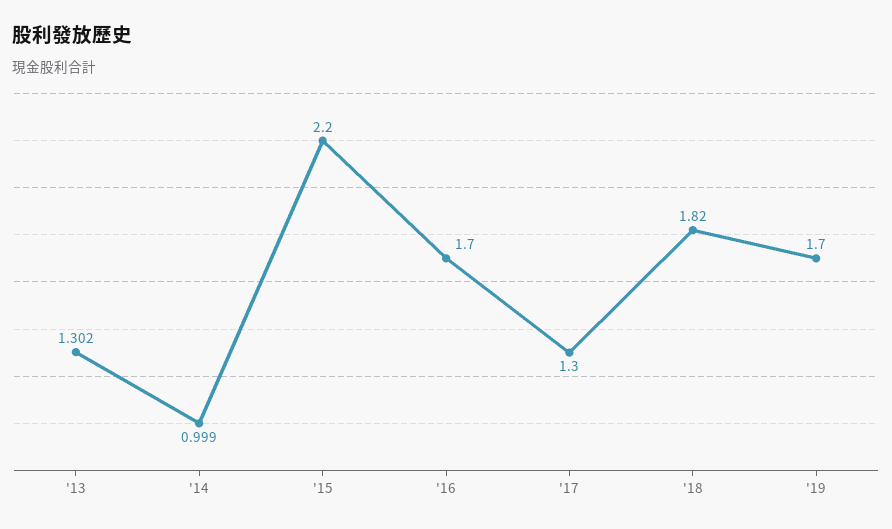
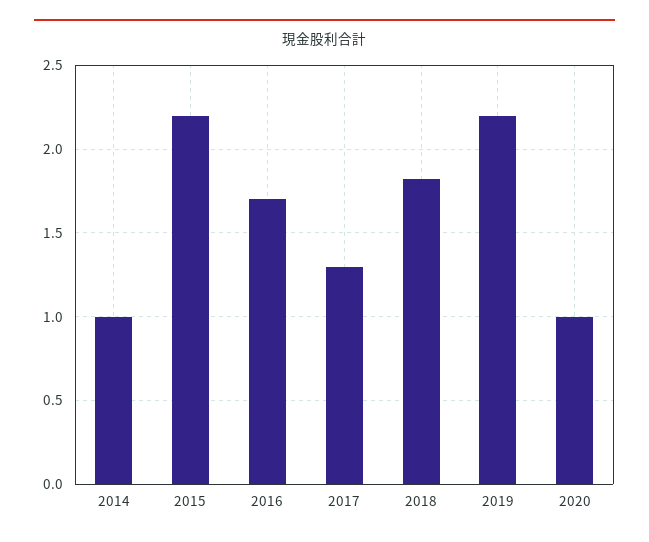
'13: 1.302 -> none
'19: 1.7 -> 2.2
2020: none -> 1

